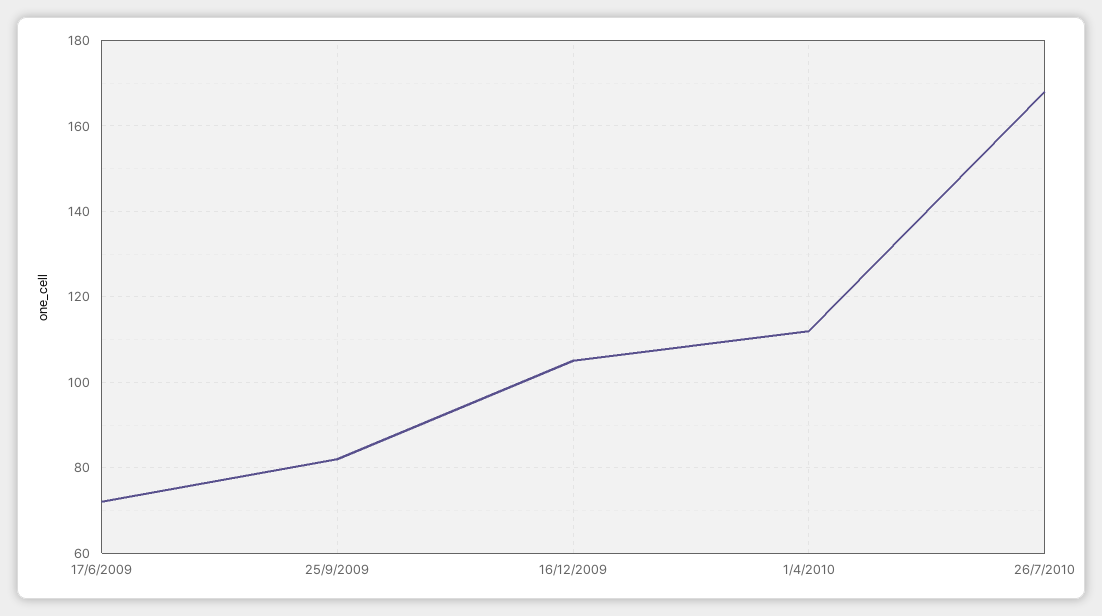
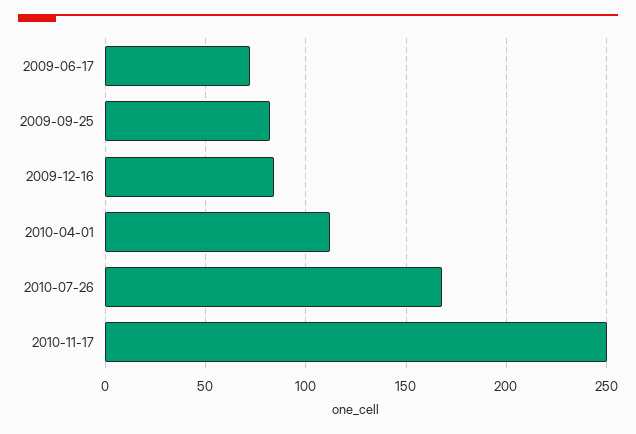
16/12/2009: 105 -> 85
2010-11-17: none -> 250

